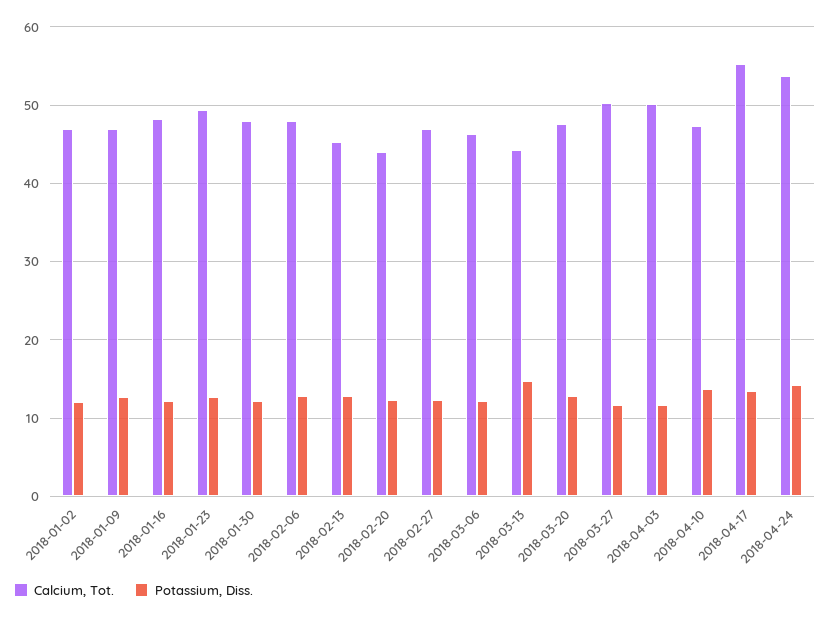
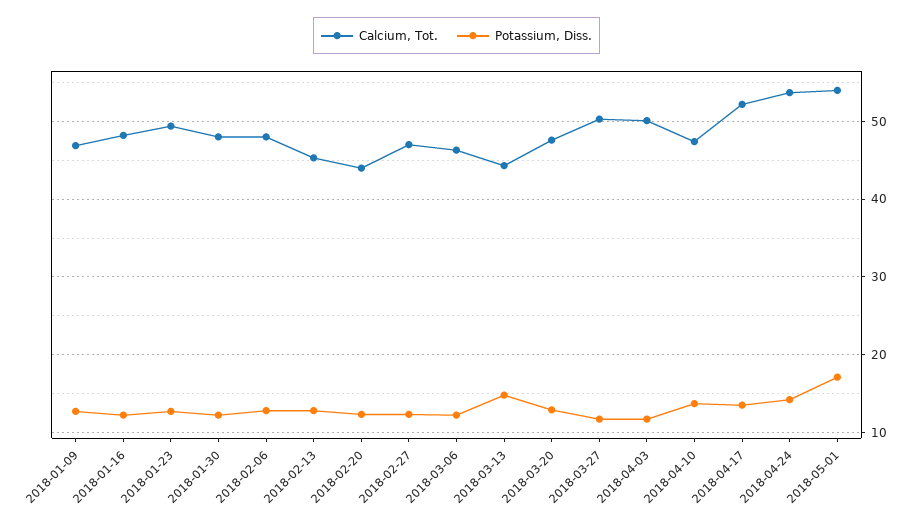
Calcium, Tot., 2018-01-02: 47 -> none
Potassium, Diss., 2018-01-02: 12 -> none
Calcium, Tot., 2018-04-17: 55 -> 52
Calcium, Tot., 2018-05-01: none -> 54
Potassium, Diss., 2018-05-01: none -> 17

